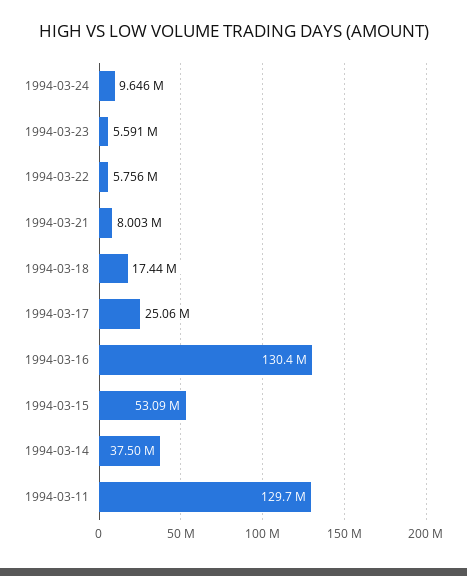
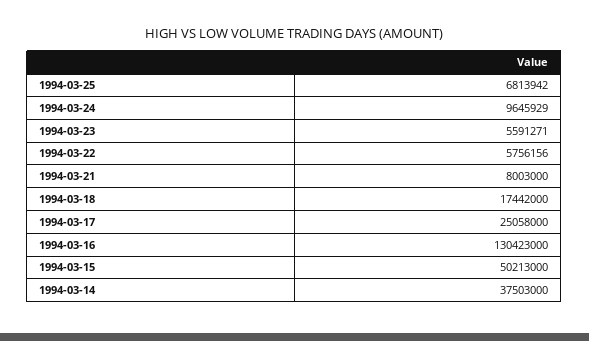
1994-03-15: 53090000 -> 50213000
1994-03-11: 129700000 -> none
1994-03-25: none -> 6813942

